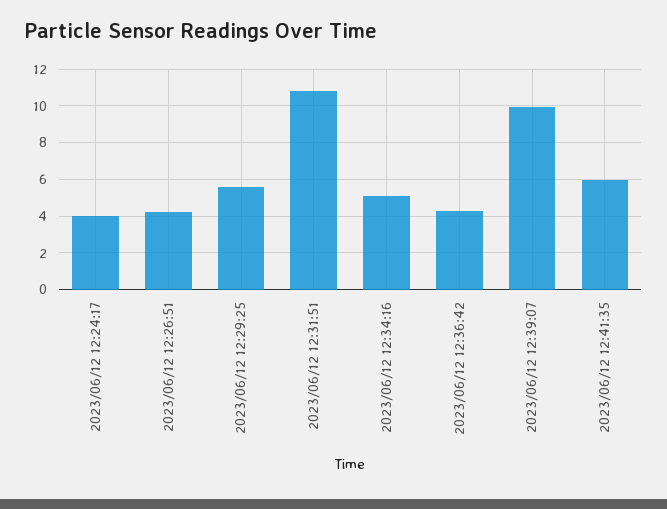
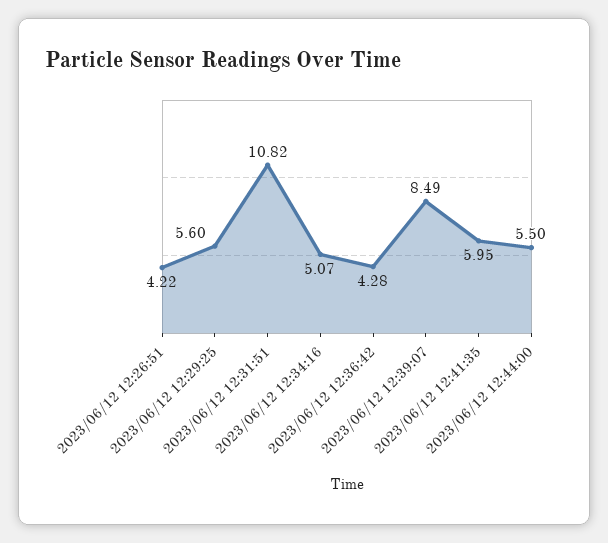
2023/06/12 12:24:17: 4 -> none
2023/06/12 12:39:07: 10 -> 8.49
2023/06/12 12:44:00: none -> 5.5

